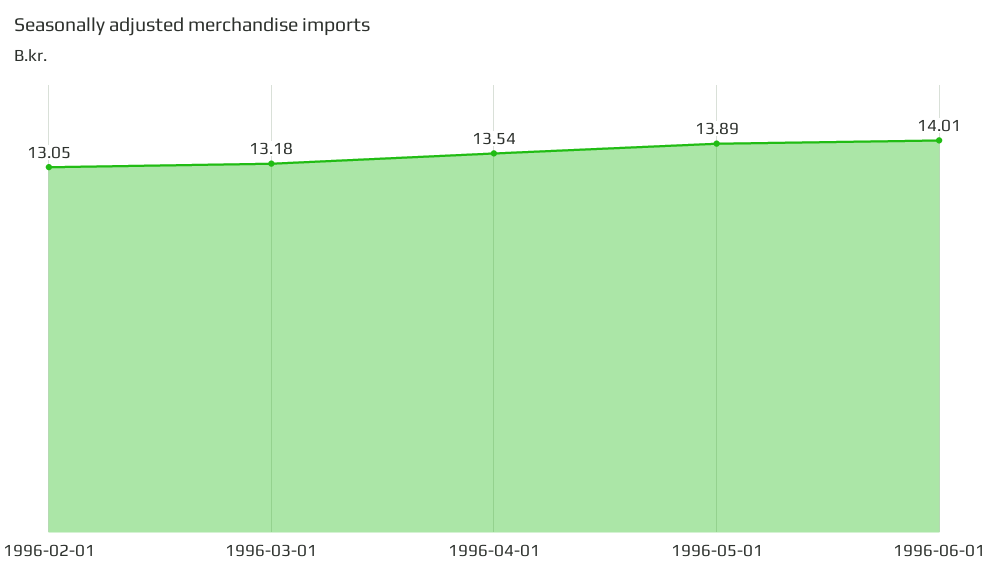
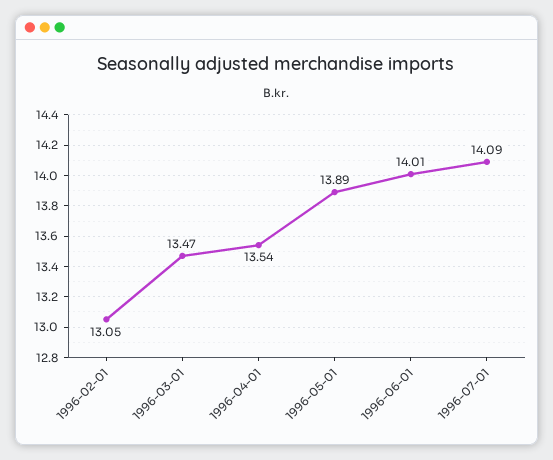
1996-03-01: 13.18 -> 13.47
1996-07-01: none -> 14.09

